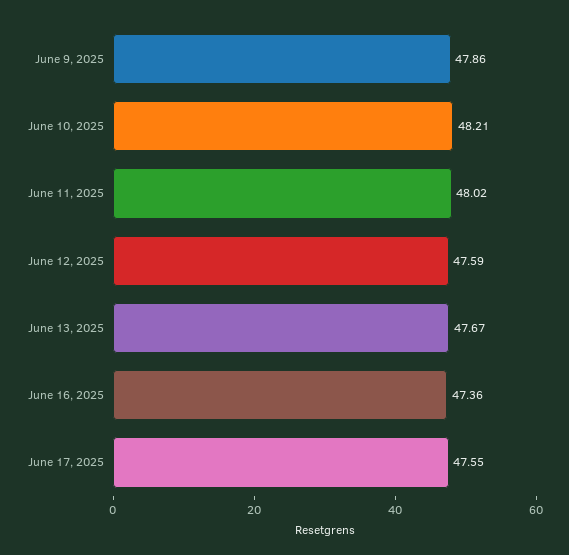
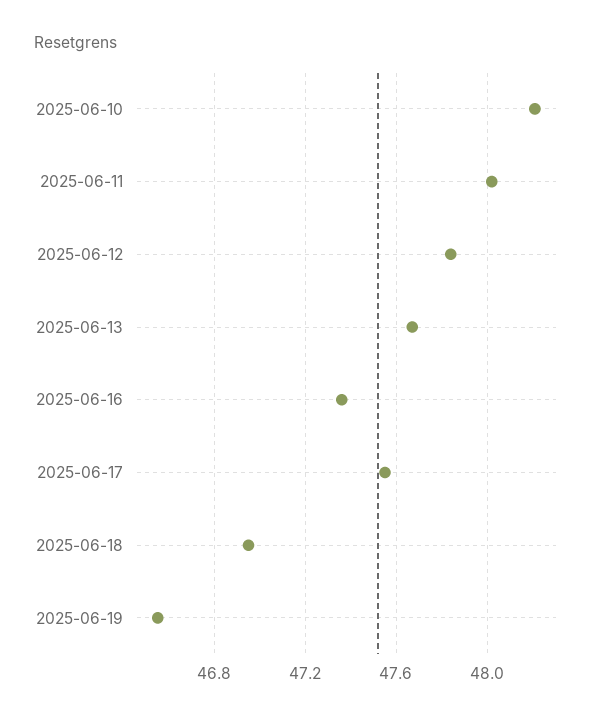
June 9, 2025: 47.86 -> none
June 12, 2025: 47.59 -> 47.85
2025-06-18: none -> 46.95
2025-06-19: none -> 46.55

